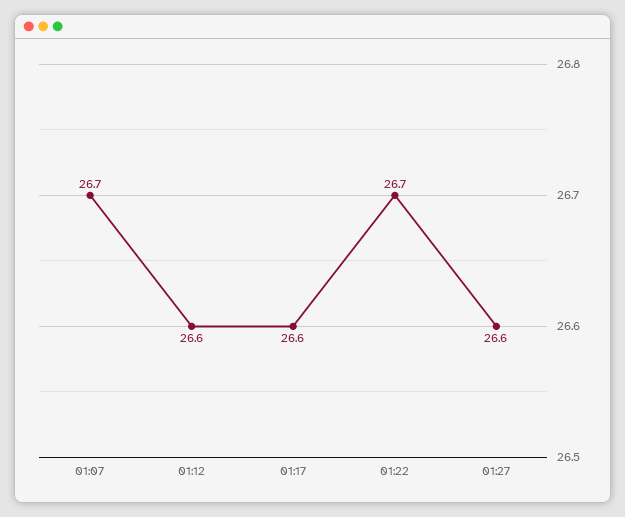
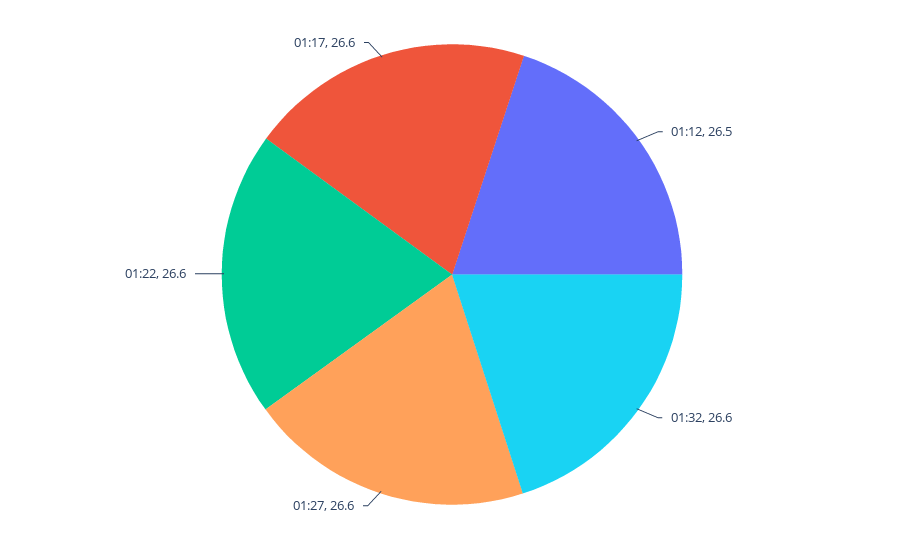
01:07: 26.7 -> none
01:12: 26.6 -> 26.5
01:22: 26.7 -> 26.6
01:32: none -> 26.6

